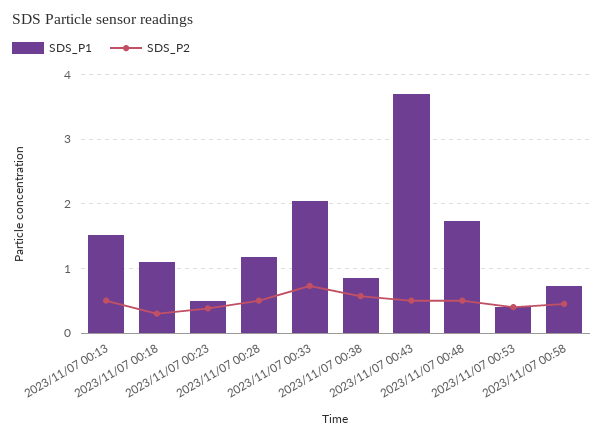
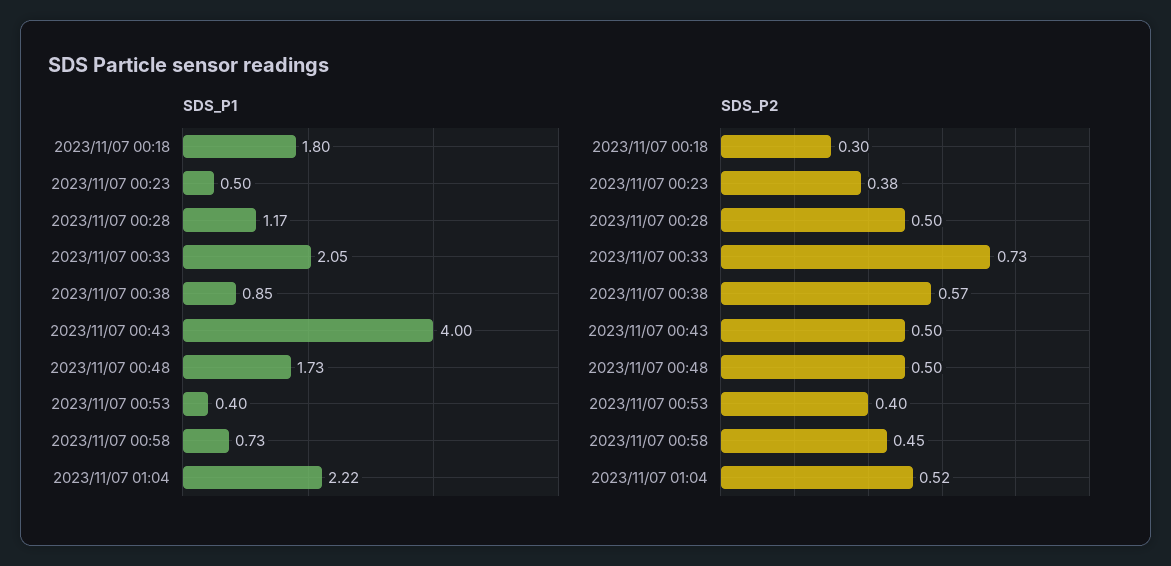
SDS_P1, 2023/11/07 00:13: 1.5 -> none
SDS_P2, 2023/11/07 00:13: 0.5 -> none
SDS_P1, 2023/11/07 00:18: 1.1 -> 1.8
SDS_P1, 2023/11/07 00:43: 3.7 -> 4
SDS_P1, 2023/11/07 01:04: none -> 2.22
SDS_P2, 2023/11/07 01:04: none -> 0.52

